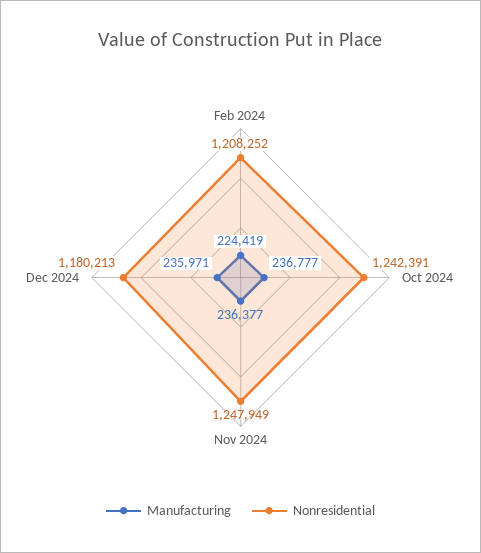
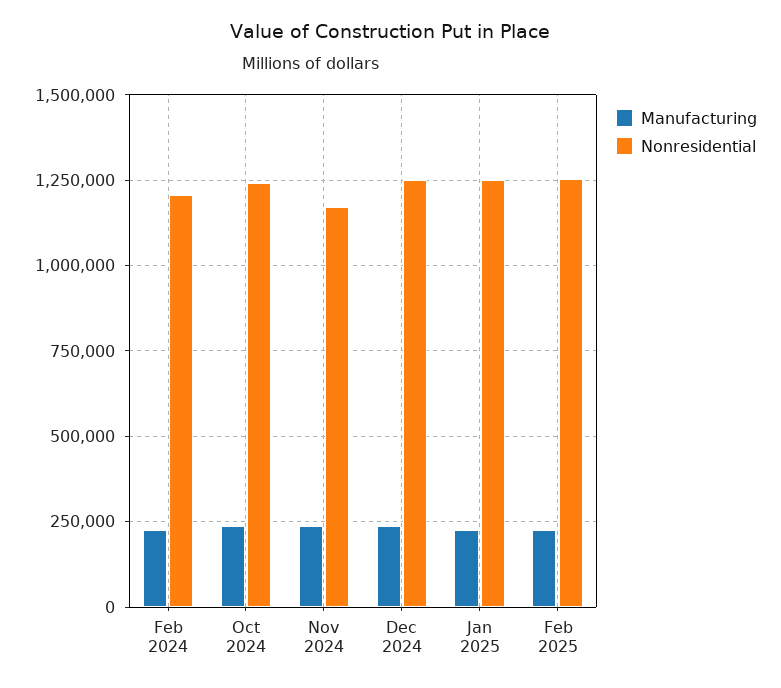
Nonresidential, Nov 2024: 1247949 -> 1175000
Nonresidential, Dec 2024: 1180213 -> 1250000
Manufacturing, Jan 2025: none -> 225000
Nonresidential, Jan 2025: none -> 1250000
Manufacturing, Feb 2025: none -> 225000
Nonresidential, Feb 2025: none -> 1250000

